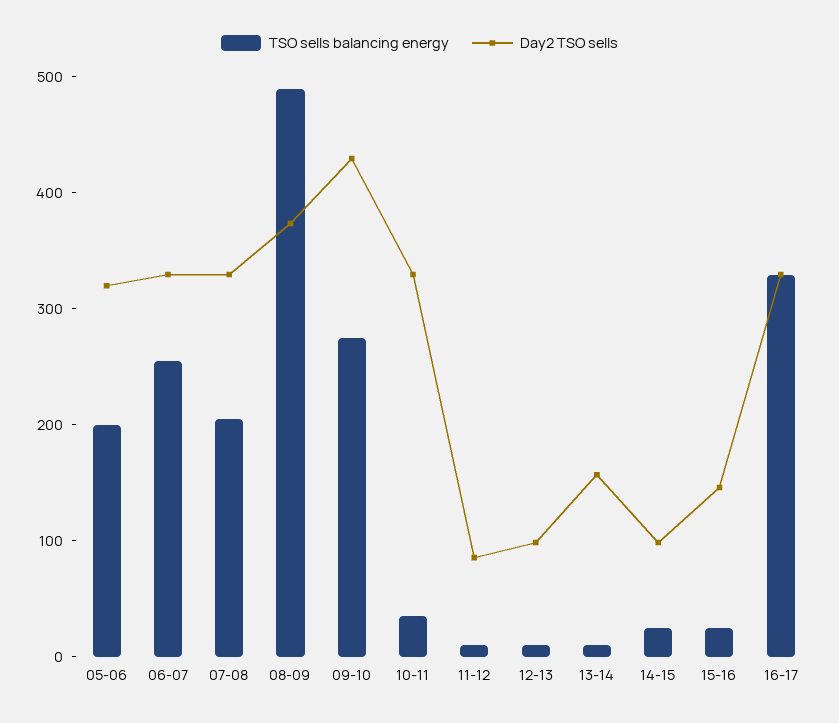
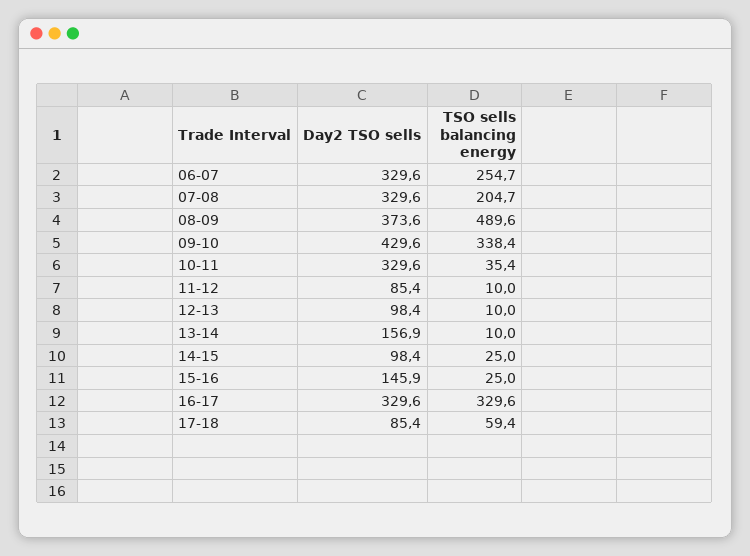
TSO sells balancing energy, 05-06: 200 -> none
Day2 TSO sells, 05-06: 320 -> none
TSO sells balancing energy, 09-10: 280 -> 338.4
Day2 TSO sells, 17-18: none -> 85.4
TSO sells balancing energy, 17-18: none -> 59.4

